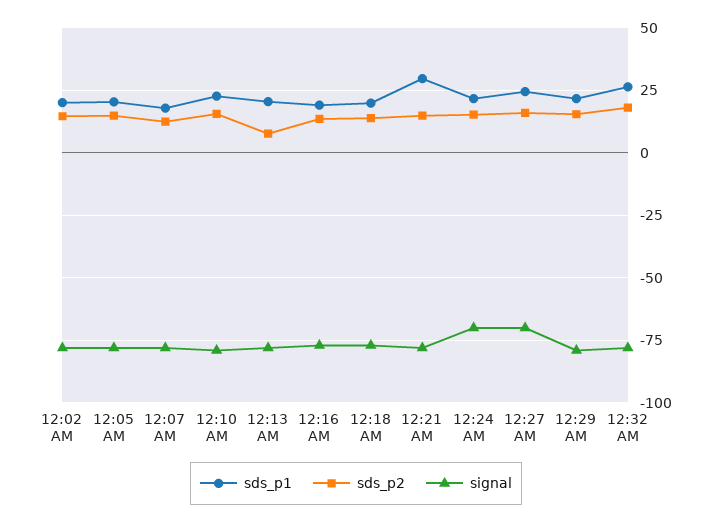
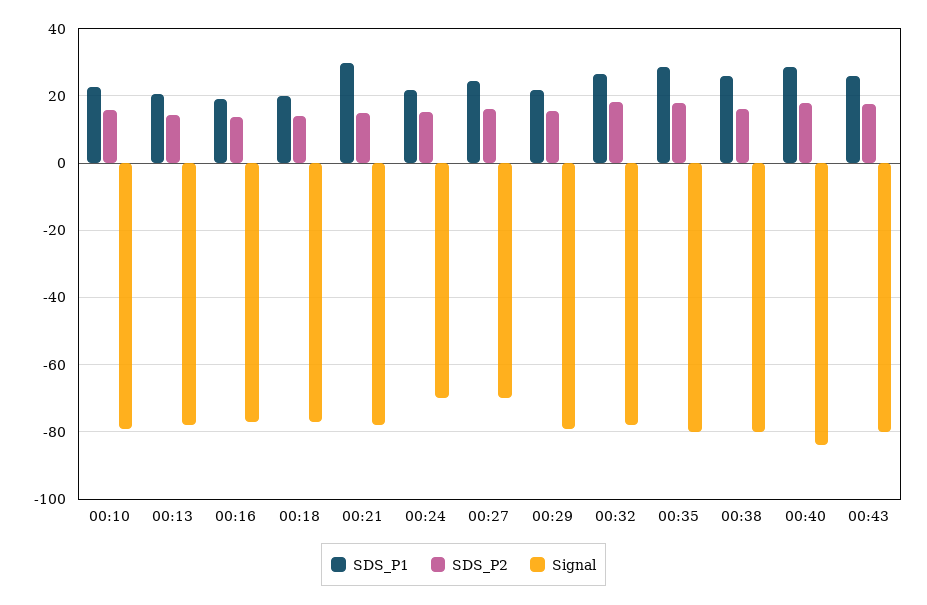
sds_p1, 12:02 AM: 20 -> none
sds_p2, 12:02 AM: 15 -> none
signal, 12:02 AM: -77.5 -> none
sds_p1, 12:05 AM: 20 -> none
sds_p2, 12:05 AM: 15 -> none
signal, 12:05 AM: -77.5 -> none
sds_p1, 12:07 AM: 17.5 -> none
sds_p2, 12:07 AM: 12.5 -> none
signal, 12:07 AM: -77.5 -> none
sds_p2, 12:13 AM: 7.5 -> 14
sds_p1, 00:35: none -> 28
sds_p2, 00:35: none -> 18
signal, 00:35: none -> -80
sds_p1, 00:38: none -> 26
sds_p2, 00:38: none -> 16
signal, 00:38: none -> -80
sds_p1, 00:40: none -> 28
sds_p2, 00:40: none -> 18
signal, 00:40: none -> -84
sds_p1, 00:43: none -> 26
sds_p2, 00:43: none -> 18
signal, 00:43: none -> -80

